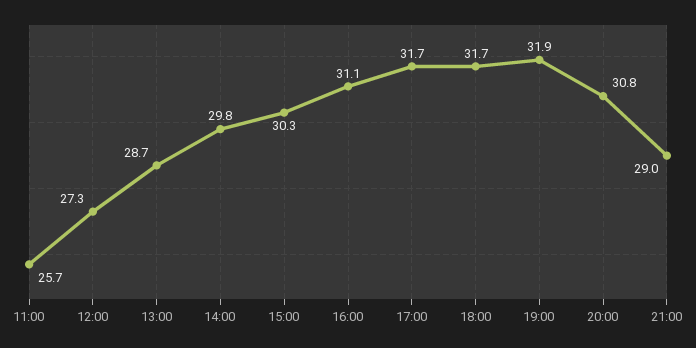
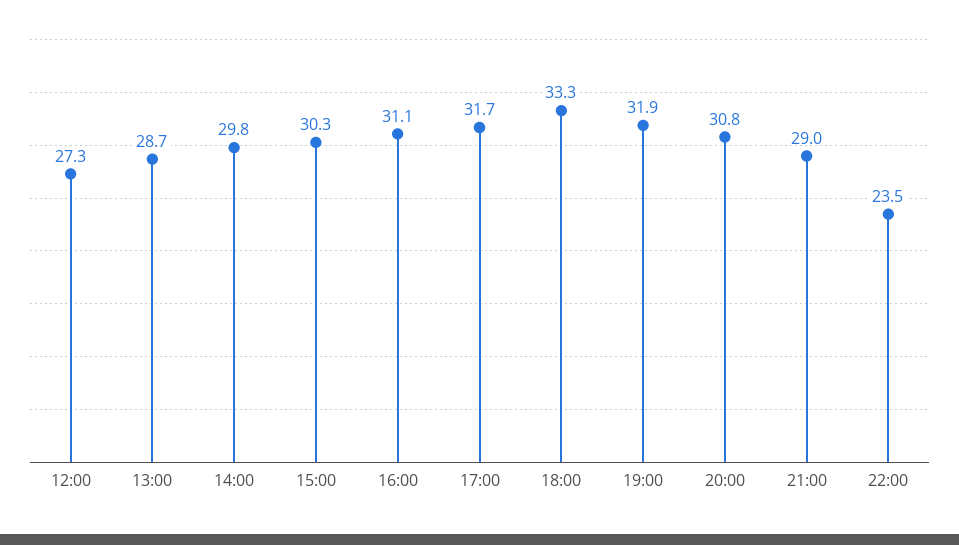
11:00: 25.7 -> none
18:00: 31.7 -> 33.3
22:00: none -> 23.5

